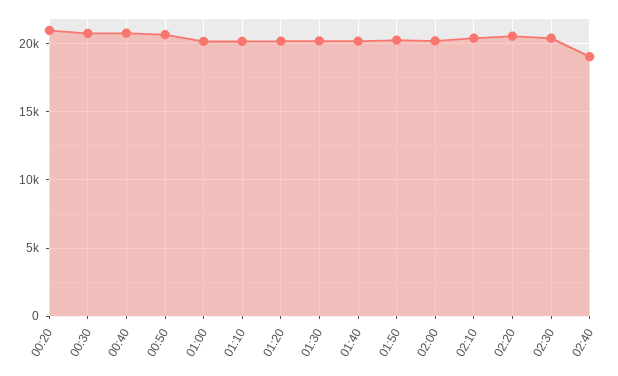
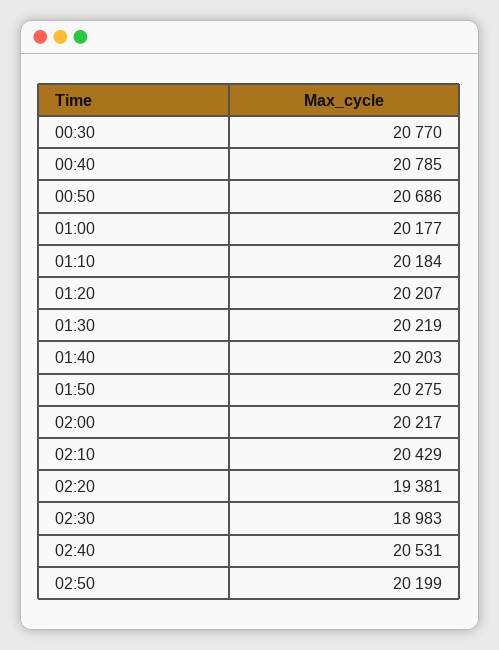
00:20: 21000 -> none
02:20: 20500 -> 19381
02:30: 20500 -> 18983
02:40: 19000 -> 20531
02:50: none -> 20199

